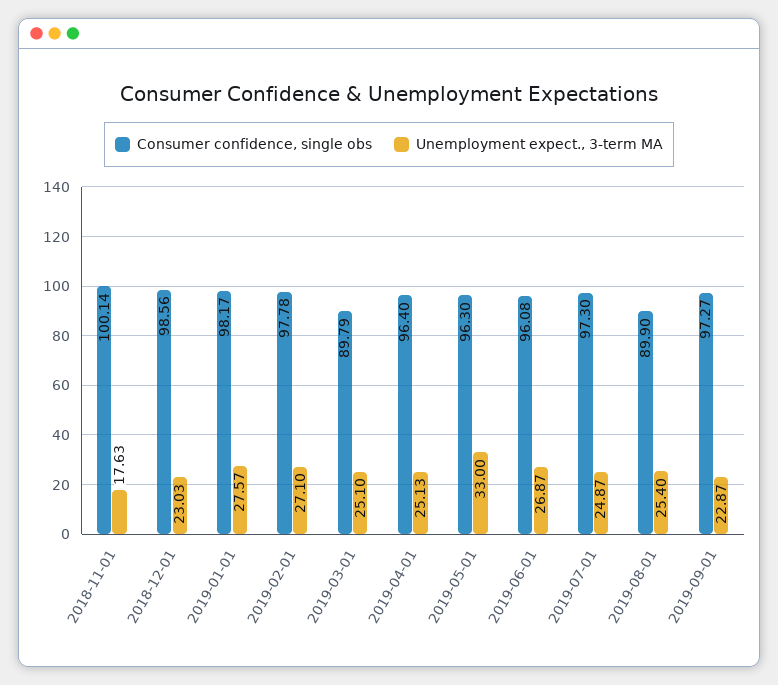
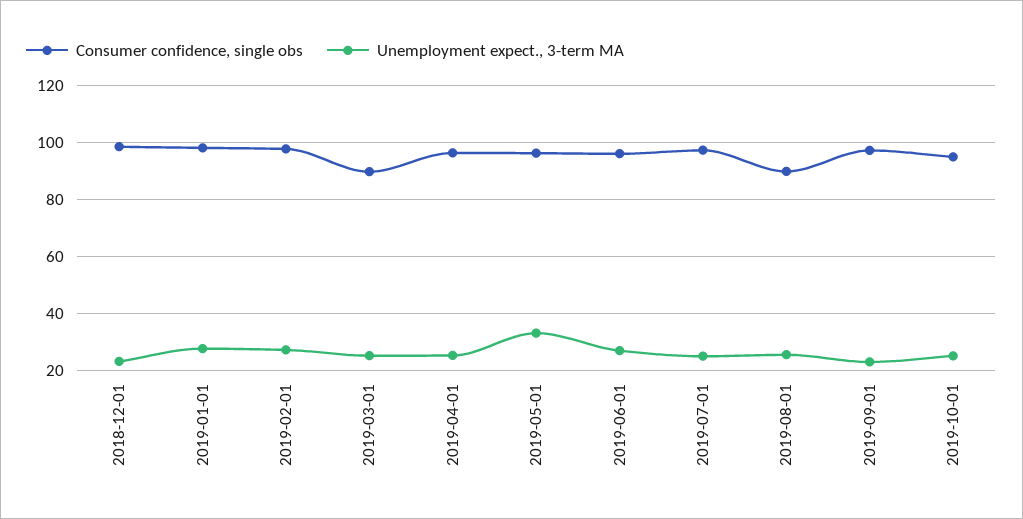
Consumer confidence, single obs, 2018-11-01: 100.14 -> none
Unemployment expect., 3-term MA, 2018-11-01: 17.63 -> none
Consumer confidence, single obs, 2019-10-01: none -> 95
Unemployment expect., 3-term MA, 2019-10-01: none -> 25

